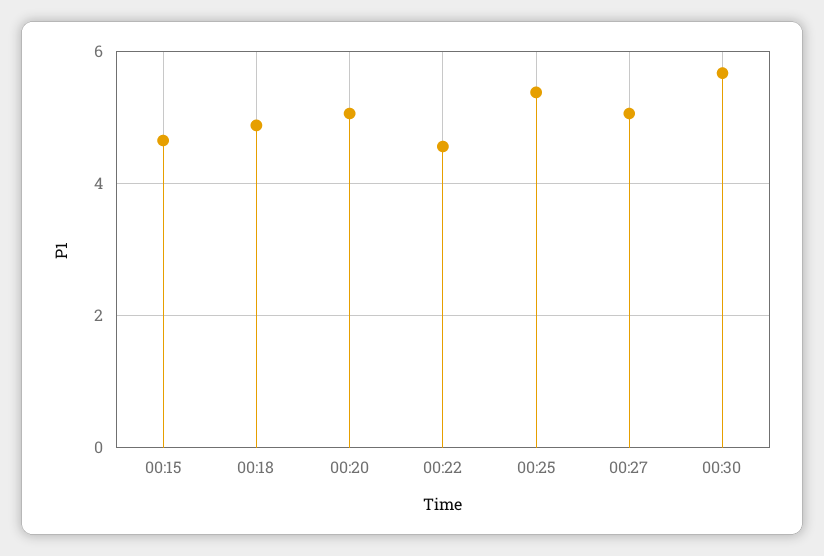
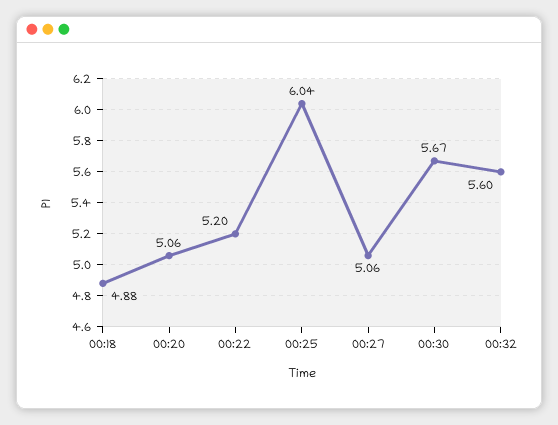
00:15: 4.6 -> none
00:22: 4.6 -> 5.2
00:25: 5.4 -> 6.04
00:32: none -> 5.6

